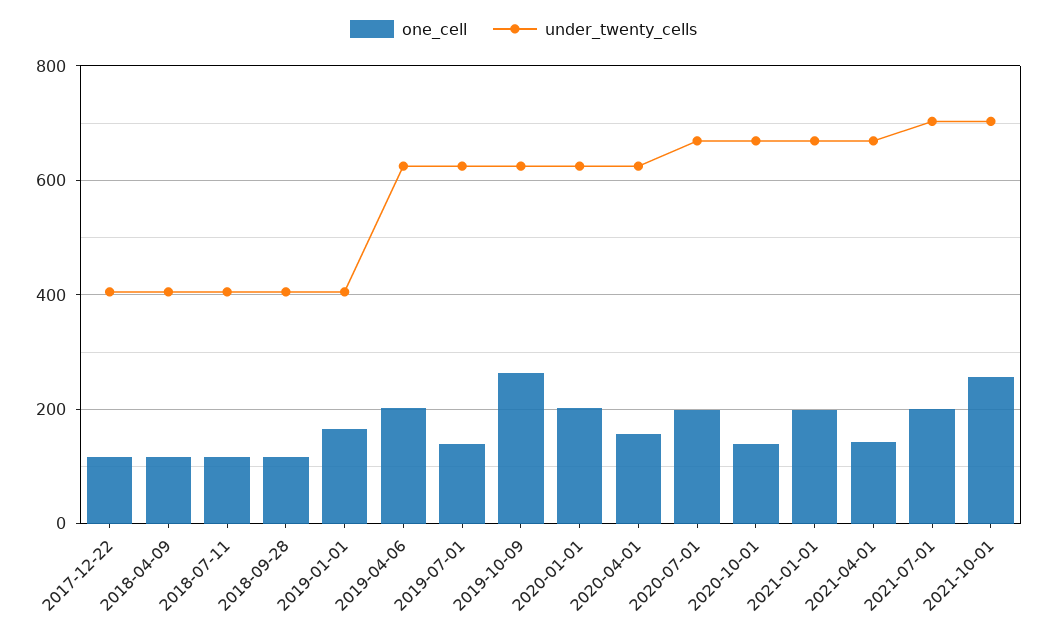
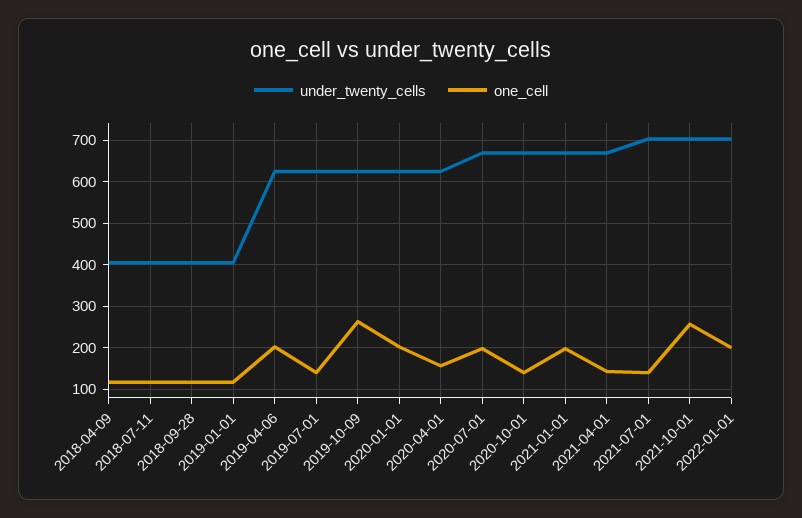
one_cell, 2017-12-22: 120 -> none
under_twenty_cells, 2017-12-22: 400 -> none
one_cell, 2019-01-01: 160 -> 120
one_cell, 2021-07-01: 200 -> 140
under_twenty_cells, 2022-01-01: none -> 700
one_cell, 2022-01-01: none -> 200

